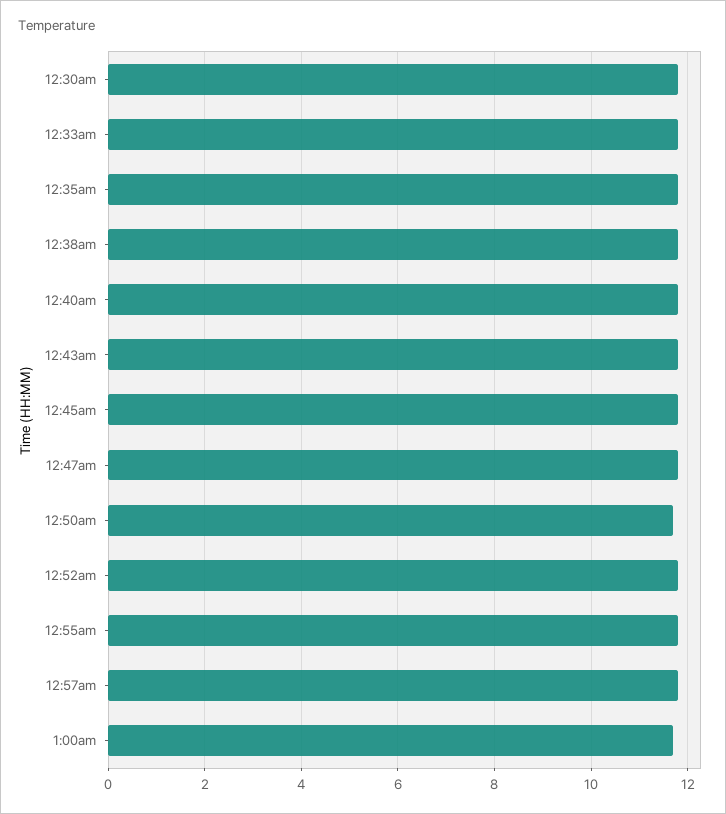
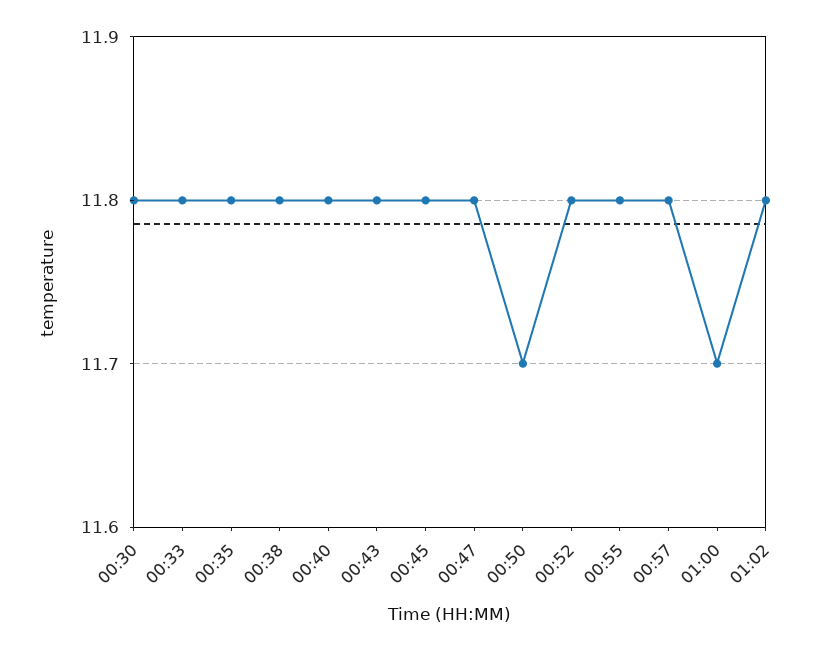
01:02: none -> 11.8

